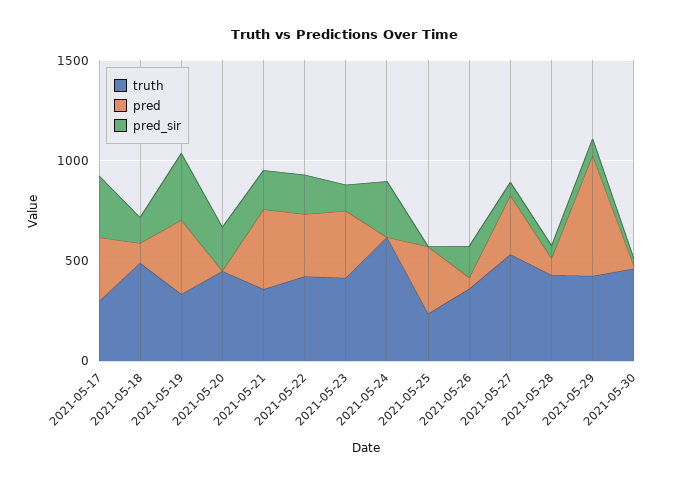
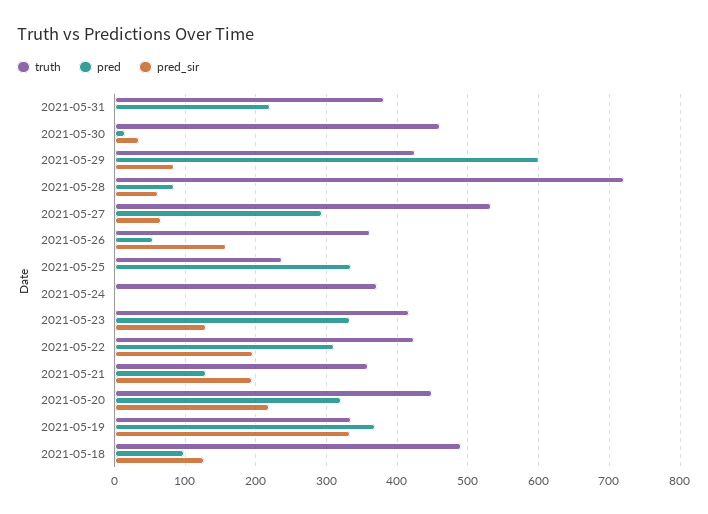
truth, 2021-05-17: 300 -> none
pred, 2021-05-17: 300 -> none
pred_sir, 2021-05-17: 300 -> none
pred, 2021-05-20: 0 -> 320
pred, 2021-05-21: 400 -> 130
truth, 2021-05-24: 600 -> 370
pred_sir, 2021-05-24: 300 -> 0
truth, 2021-05-28: 400 -> 720
truth, 2021-05-31: none -> 380
pred, 2021-05-31: none -> 220
pred_sir, 2021-05-31: none -> 0

